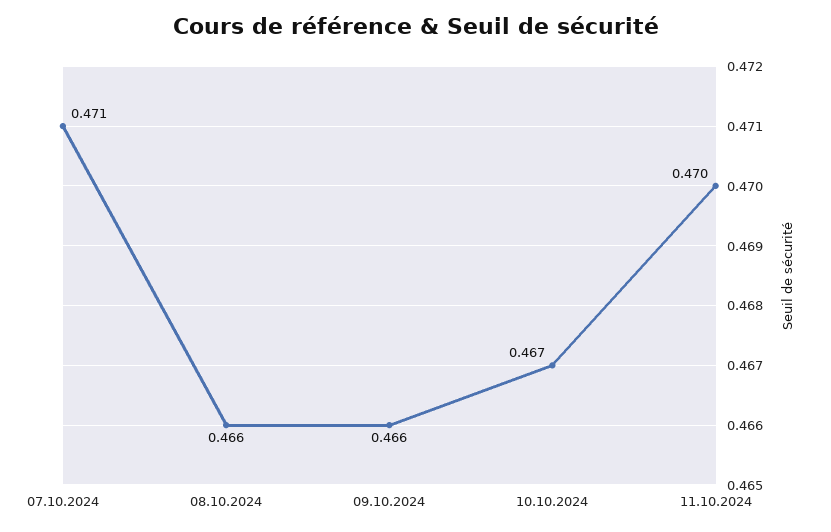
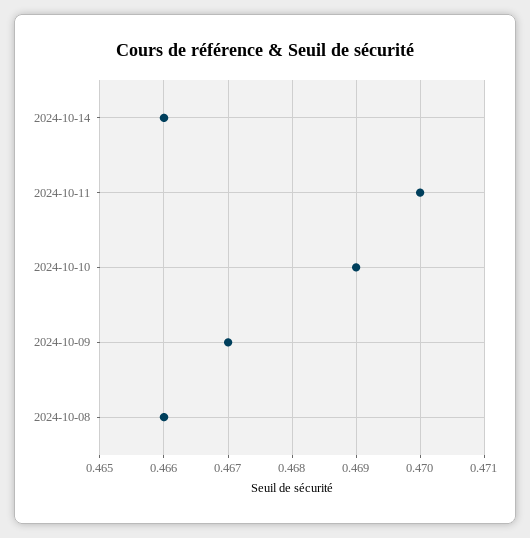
07.10.2024: 0.471 -> none
09.10.2024: 0.466 -> 0.467
10.10.2024: 0.467 -> 0.469
2024-10-14: none -> 0.466

